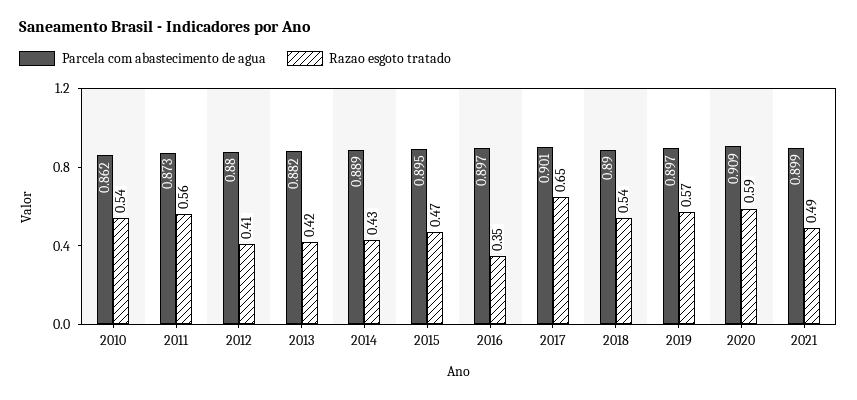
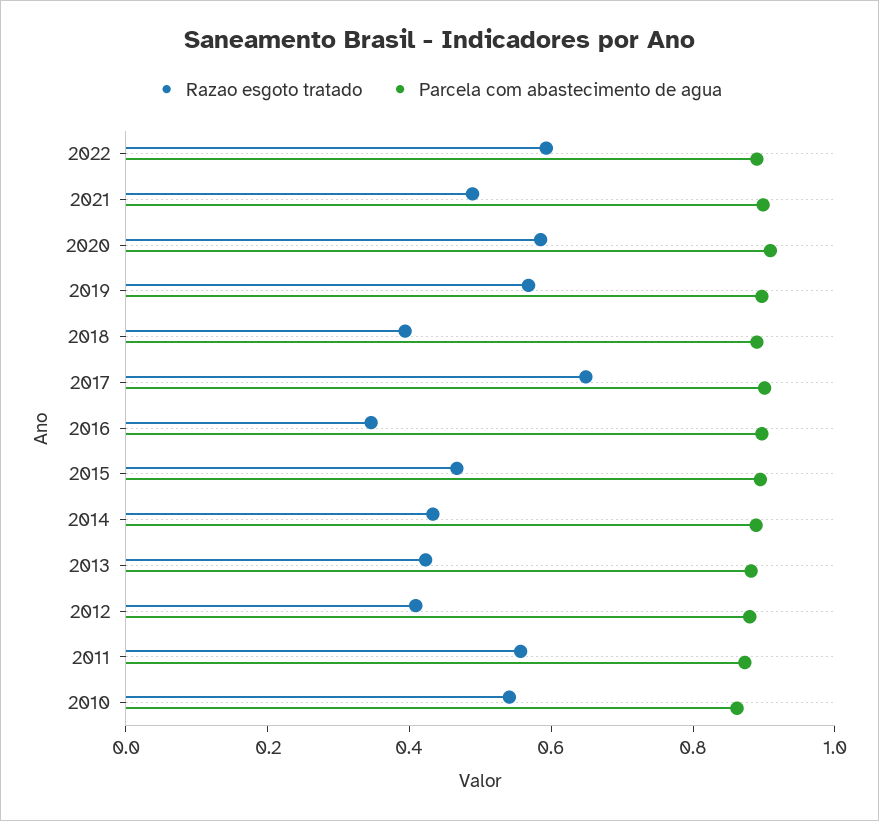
Razao esgoto tratado, 2018: 0.54 -> 0.4
Razao esgoto tratado, 2022: none -> 0.6
Parcela com abastecimento de agua, 2022: none -> 0.9

